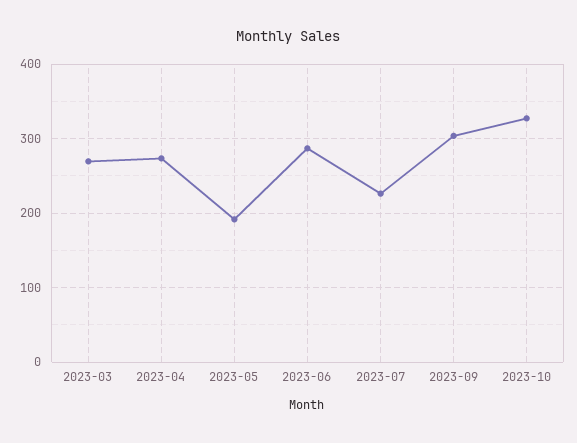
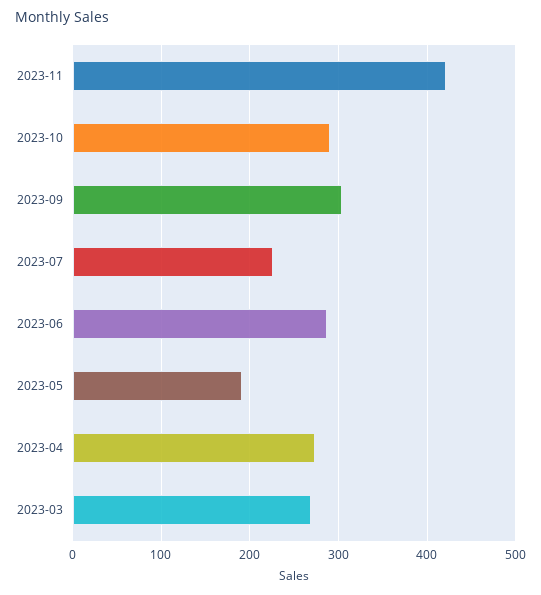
2023-10: 330 -> 290
2023-11: none -> 420

